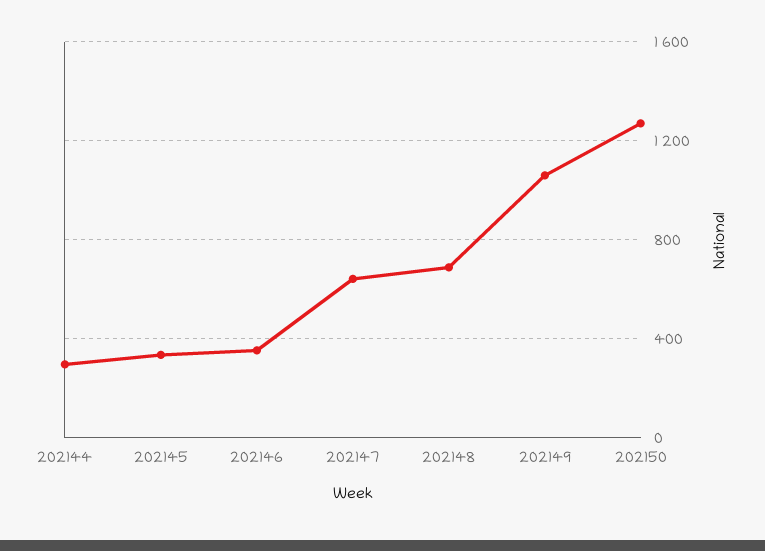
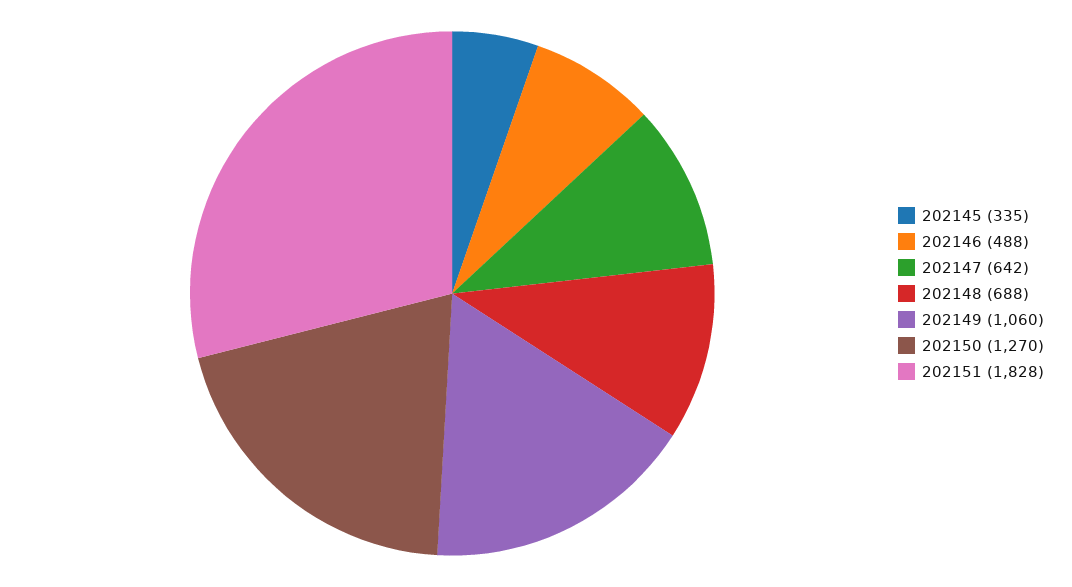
202144: 300 -> none
202146: 350 -> 488
202151: none -> 1828

